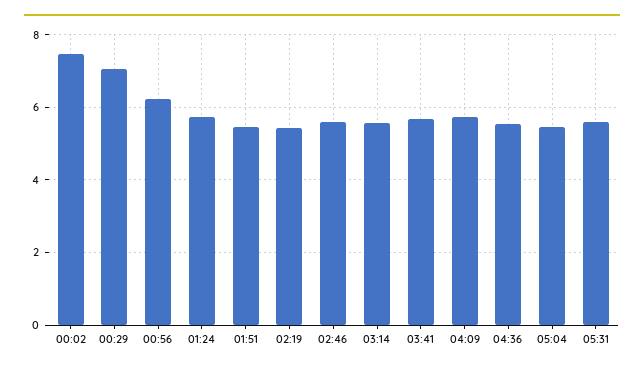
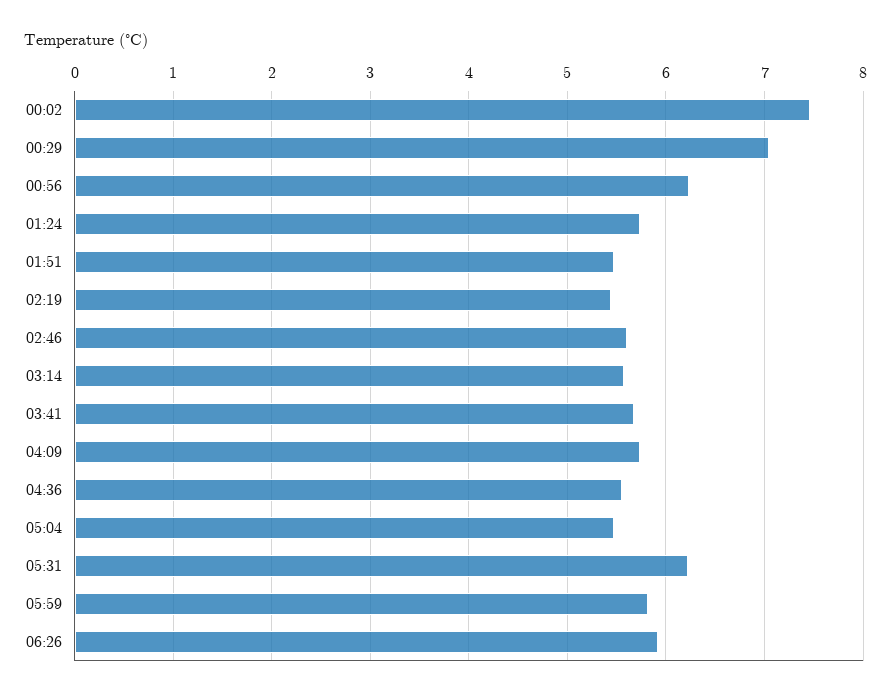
05:31: 5.6 -> 6.2
05:59: none -> 5.8
06:26: none -> 5.9

